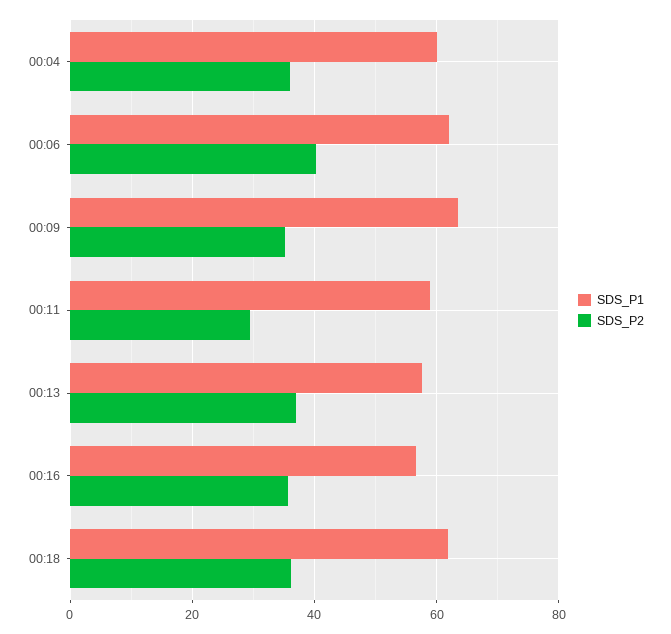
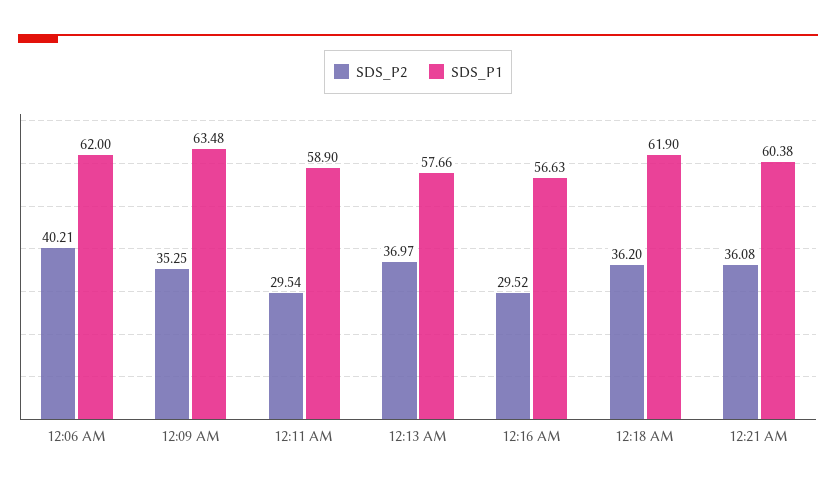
SDS_P1, 00:04: 60 -> none
SDS_P2, 00:04: 36 -> none
SDS_P2, 00:16: 36 -> 29.52
SDS_P2, 12:21 AM: none -> 36.08
SDS_P1, 12:21 AM: none -> 60.38

